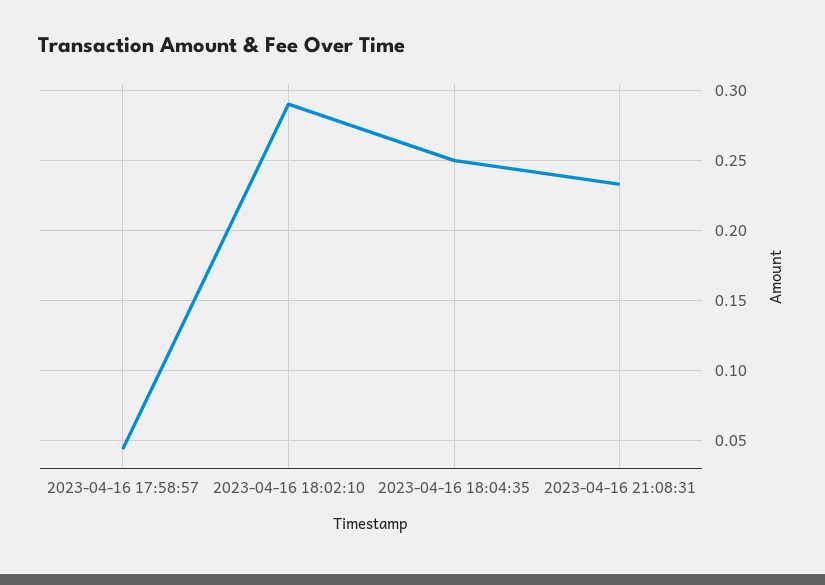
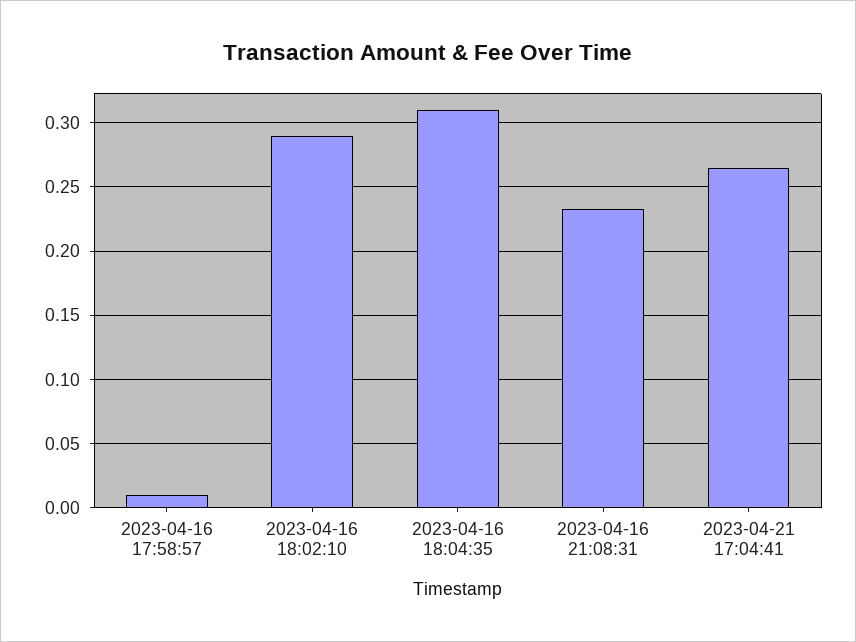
2023-04-16 17:58:57: 0.045 -> 0.01
2023-04-16 18:04:35: 0.25 -> 0.31
2023-04-21 17:04:41: none -> 0.265

